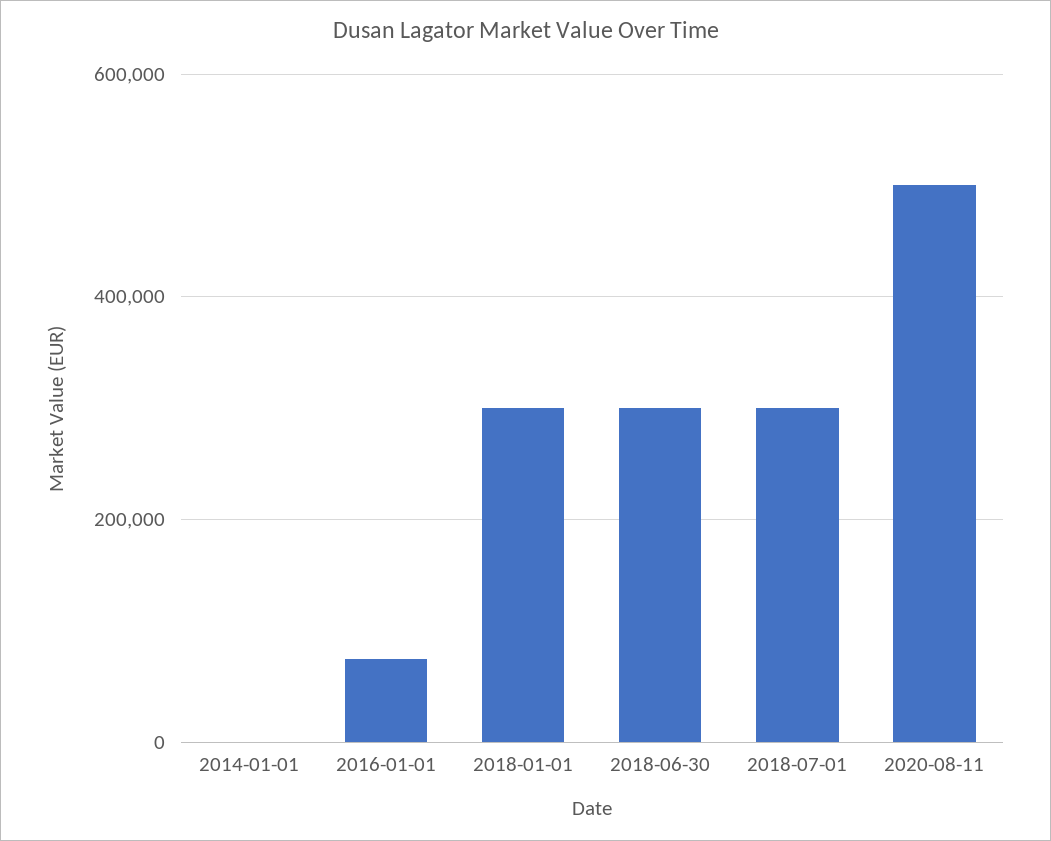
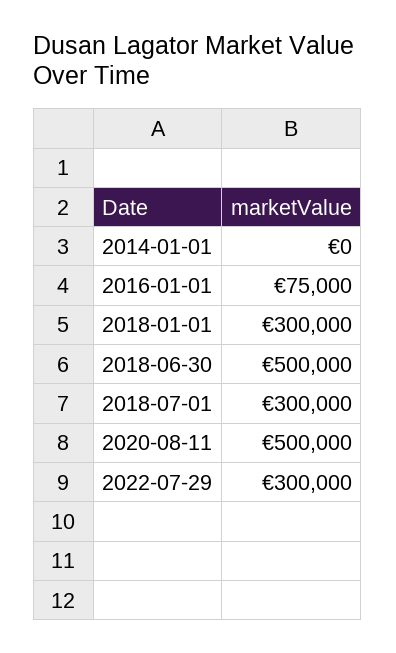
2018-06-30: 300000 -> 500000
2022-07-29: none -> 300000

